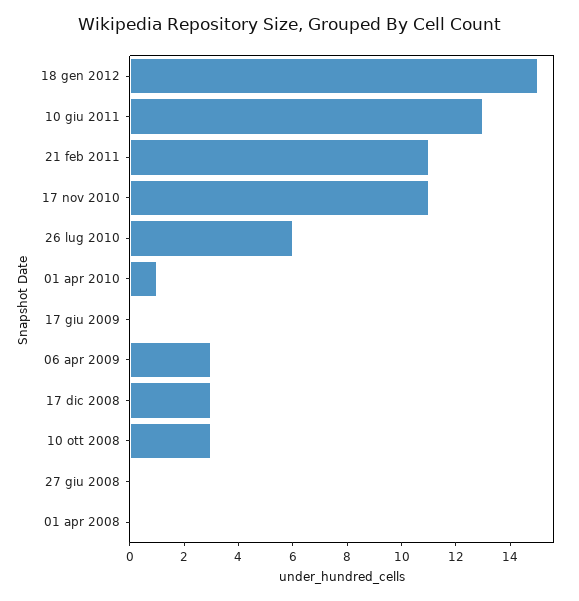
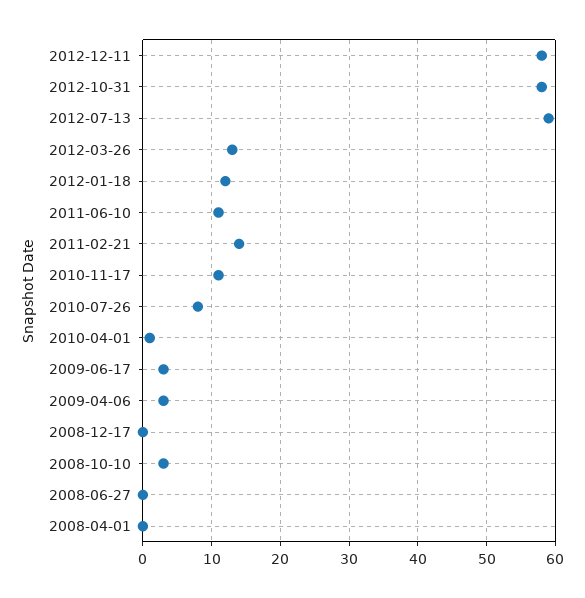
18 gen 2012: 15 -> 12
10 giu 2011: 13 -> 11
21 feb 2011: 11 -> 14
26 lug 2010: 6 -> 8
17 giu 2009: 0 -> 3
17 dic 2008: 3 -> 0
2012-12-11: none -> 58
2012-10-31: none -> 58
2012-07-13: none -> 59
2012-03-26: none -> 13

